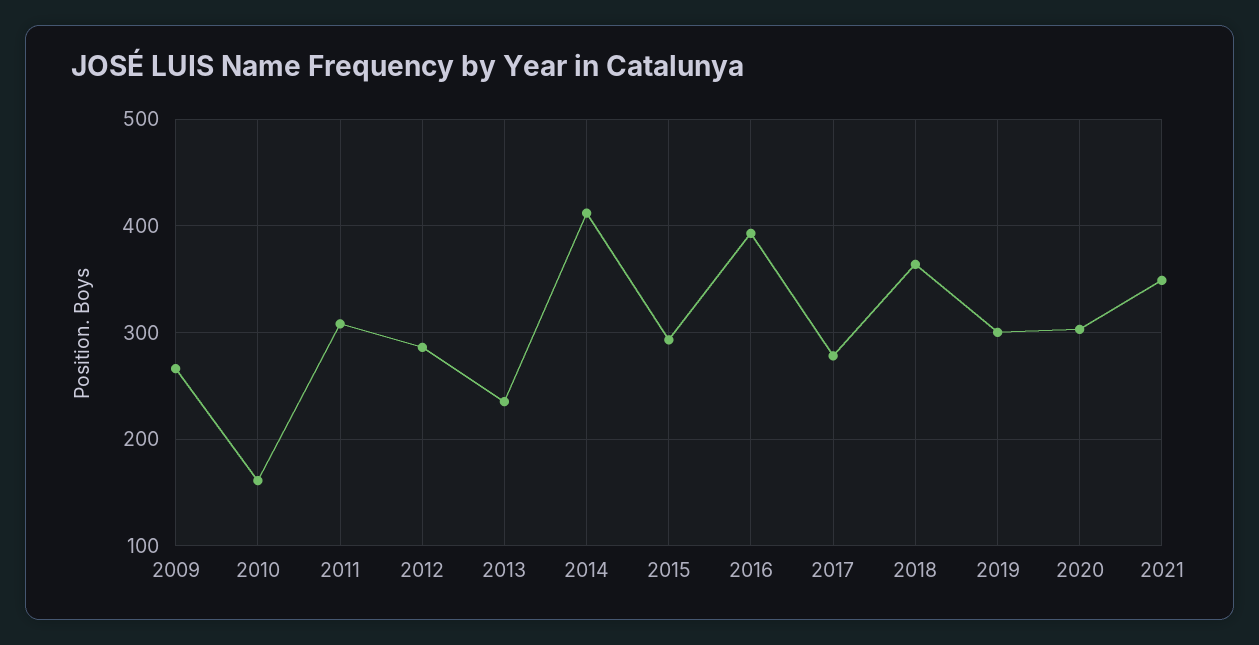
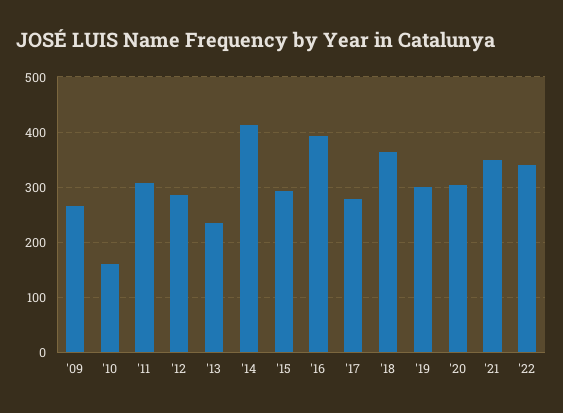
'22: none -> 340

